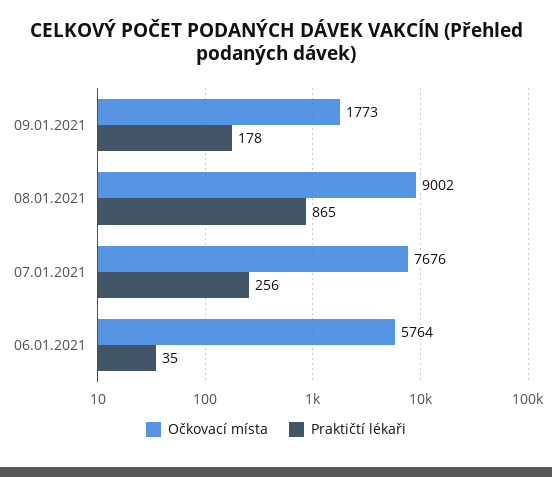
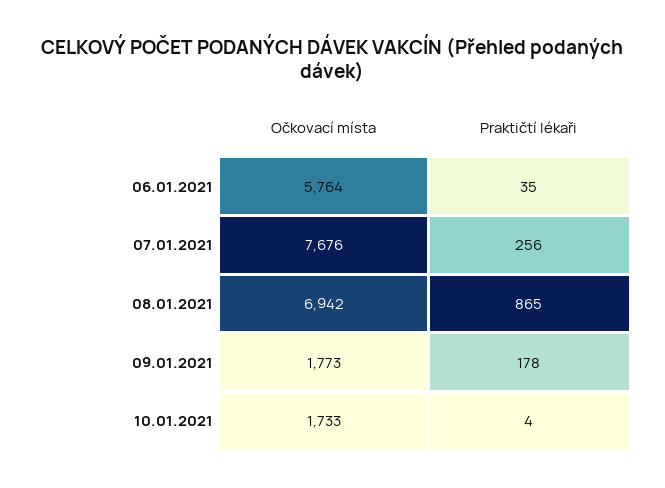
Očkovací místa, 08.01.2021: 9002 -> 6942
Očkovací místa, 10.01.2021: none -> 1733
Praktičtí lékaři, 10.01.2021: none -> 4

